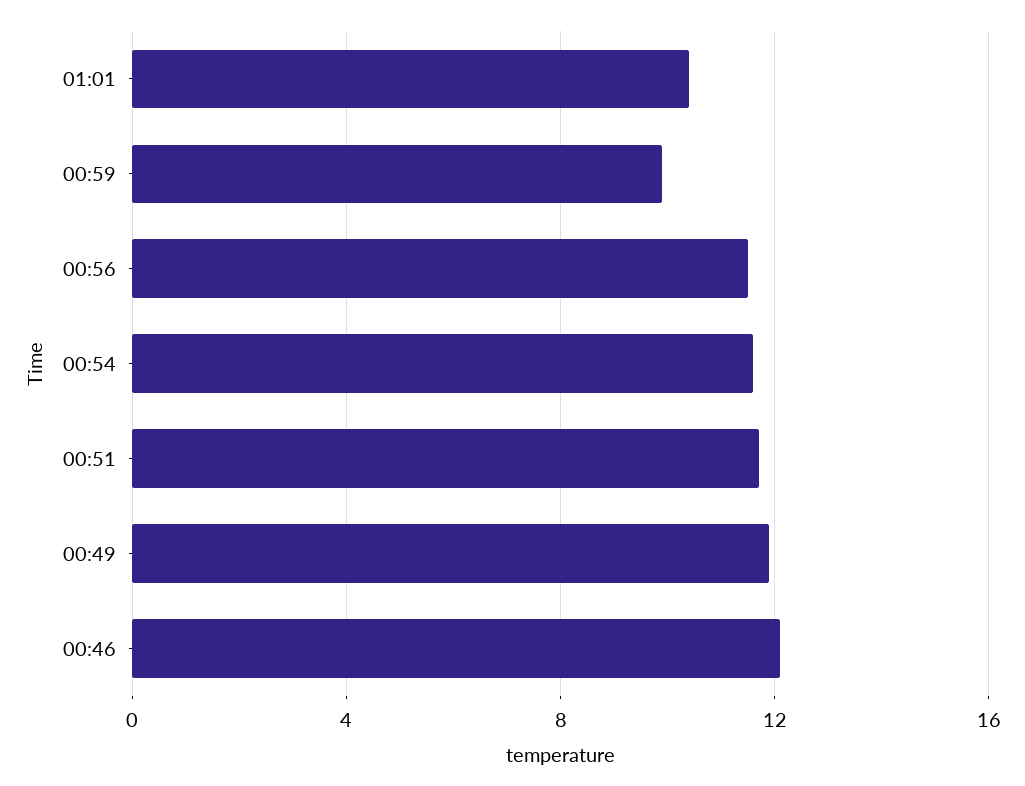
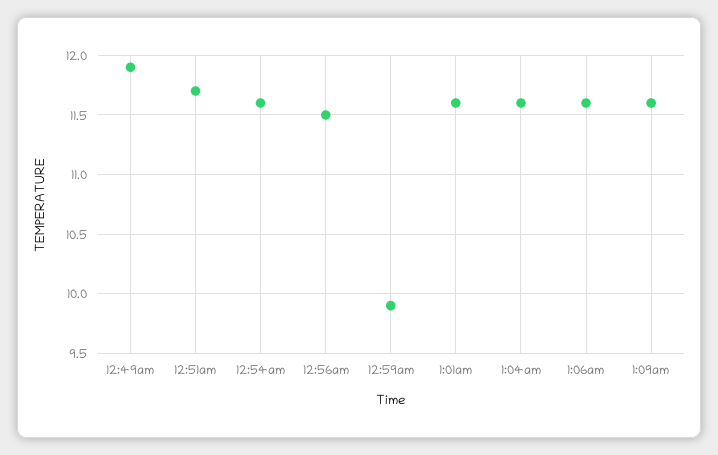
01:01: 10.5 -> 11.6
00:46: 12 -> none
1:04am: none -> 11.6
1:06am: none -> 11.6
1:09am: none -> 11.6

